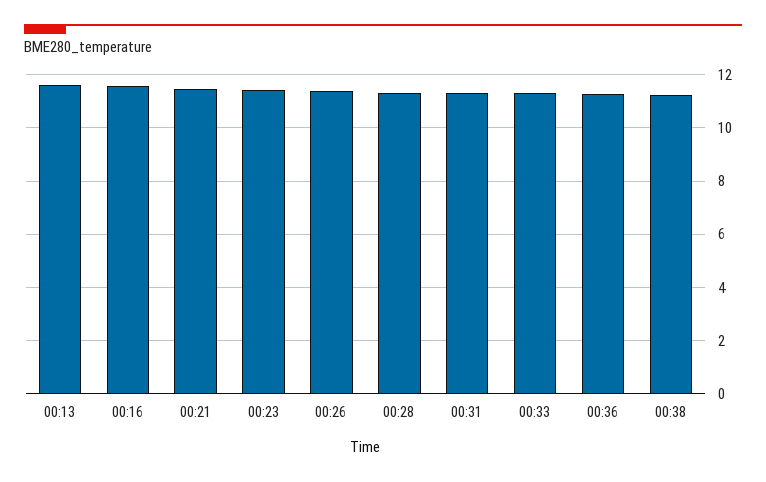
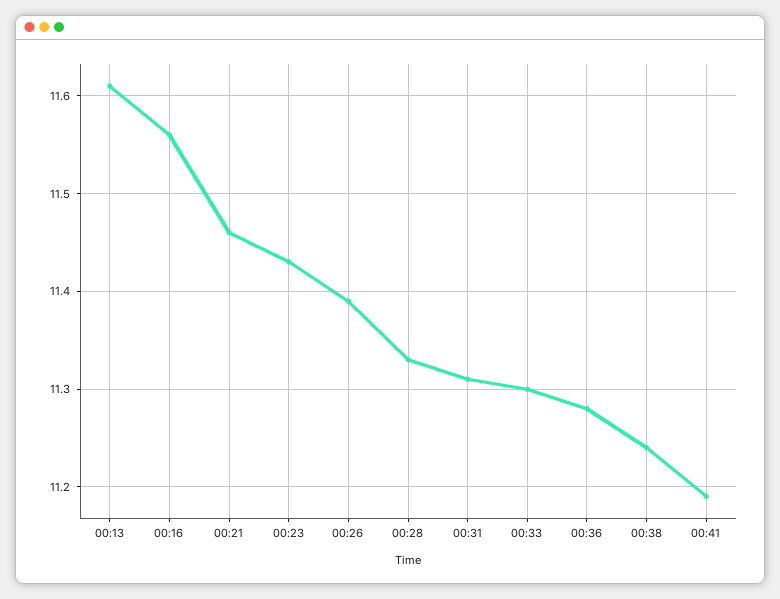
00:41: none -> 11.19

